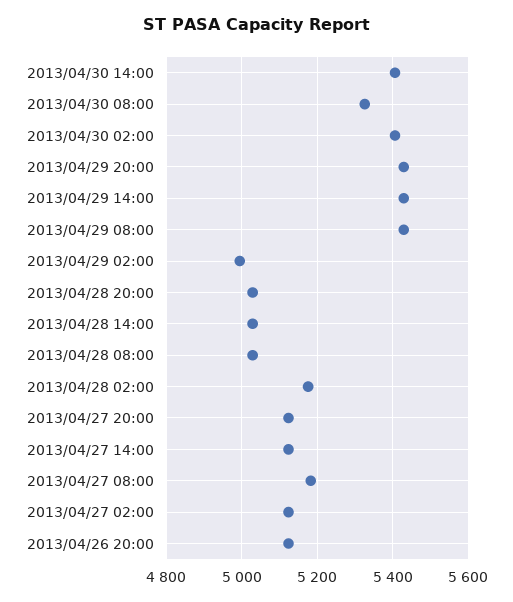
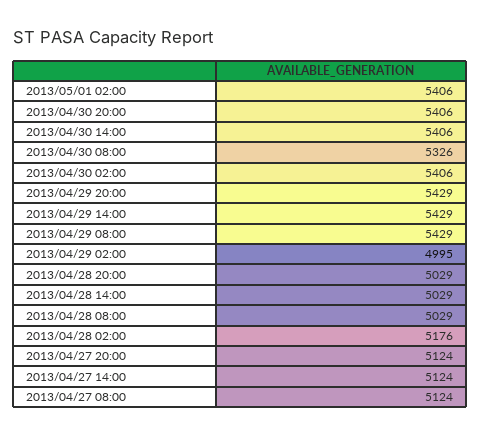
2013/04/27 08:00: 5180 -> 5124
2013/04/27 02:00: 5120 -> none
2013/04/26 20:00: 5120 -> none
2013/05/01 02:00: none -> 5406
2013/04/30 20:00: none -> 5406

